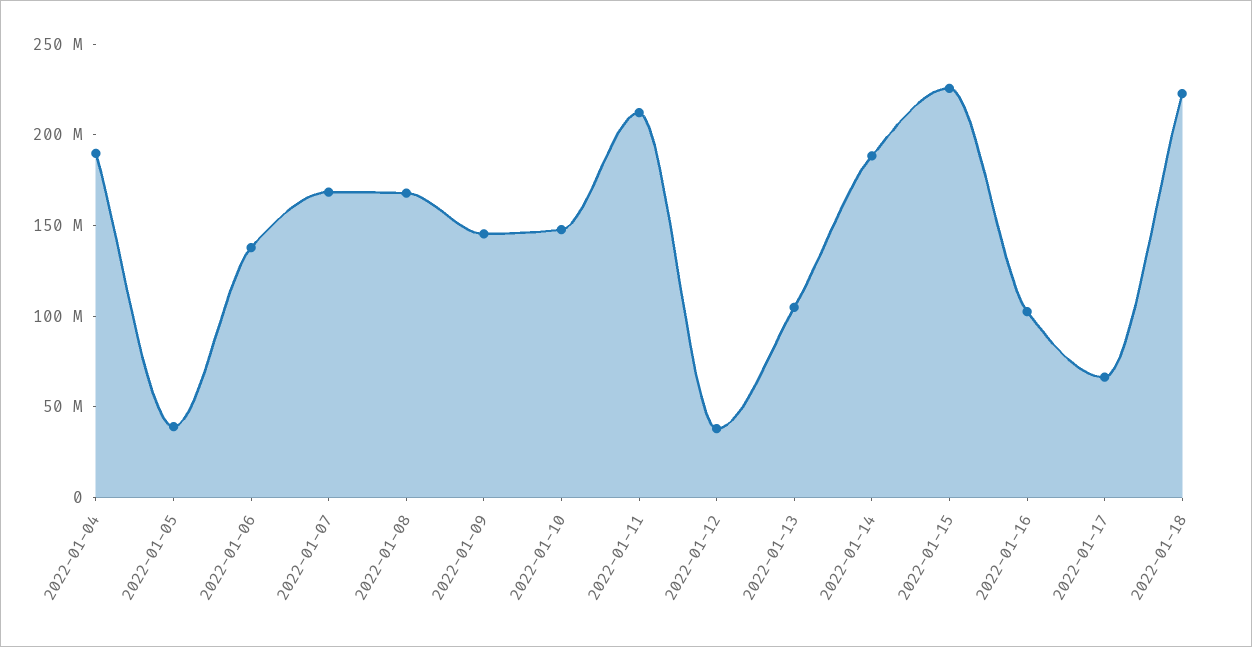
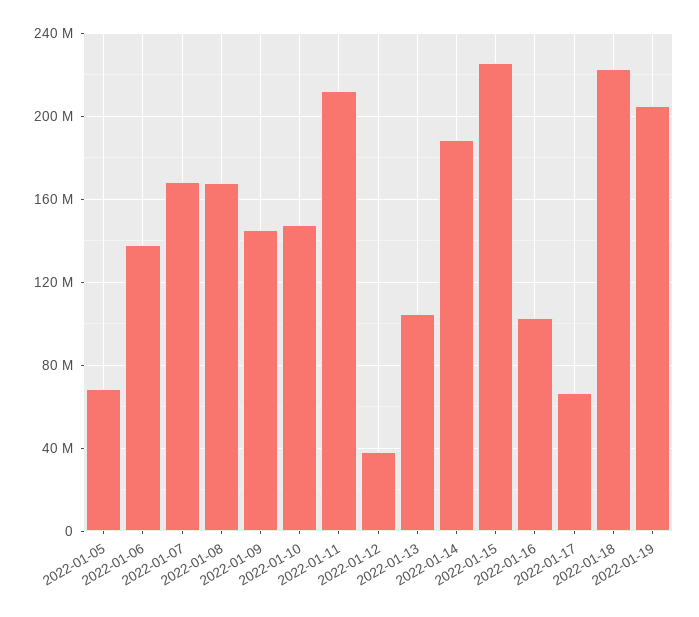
2022-01-04: 190000000 -> none
2022-01-05: 40000000 -> 70000000
2022-01-19: none -> 205000000

